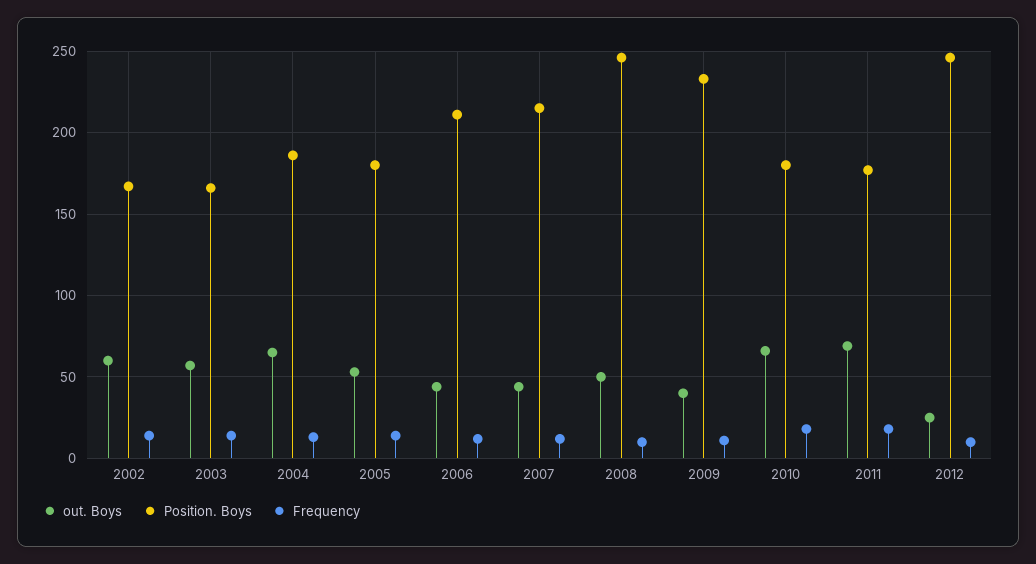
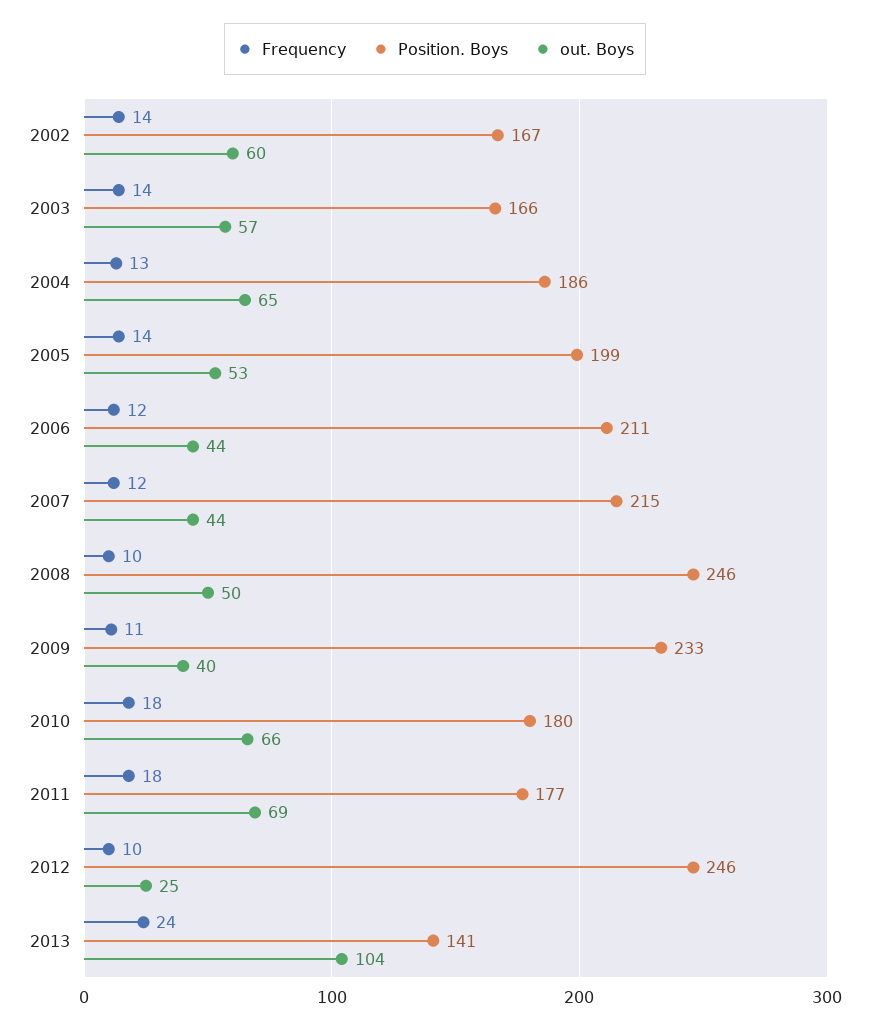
Position. Boys, 2005: 180 -> 199
Frequency, 2013: none -> 24
Position. Boys, 2013: none -> 141
out. Boys, 2013: none -> 104

